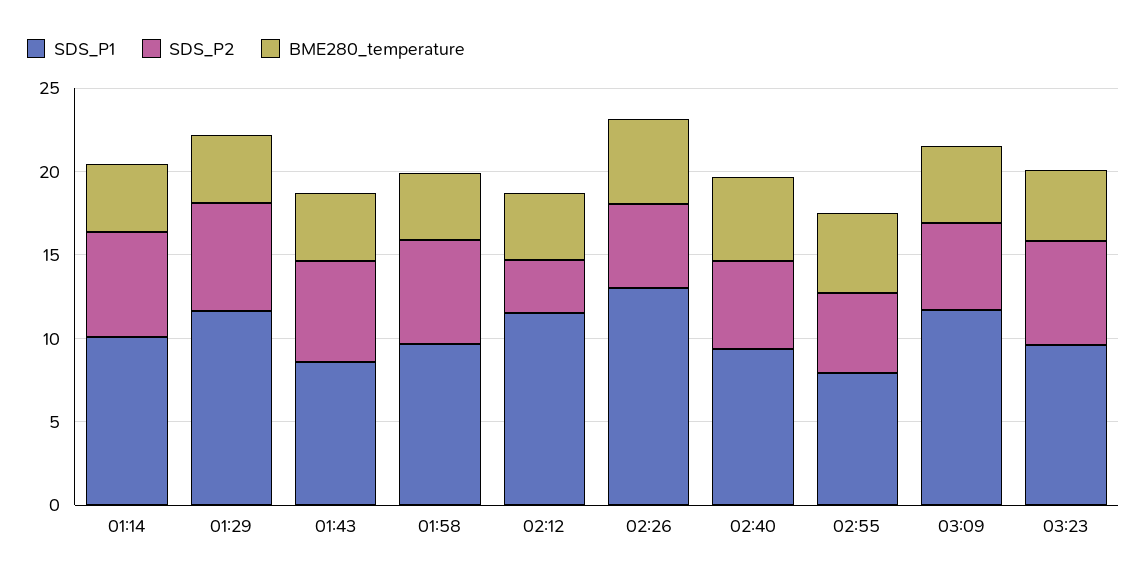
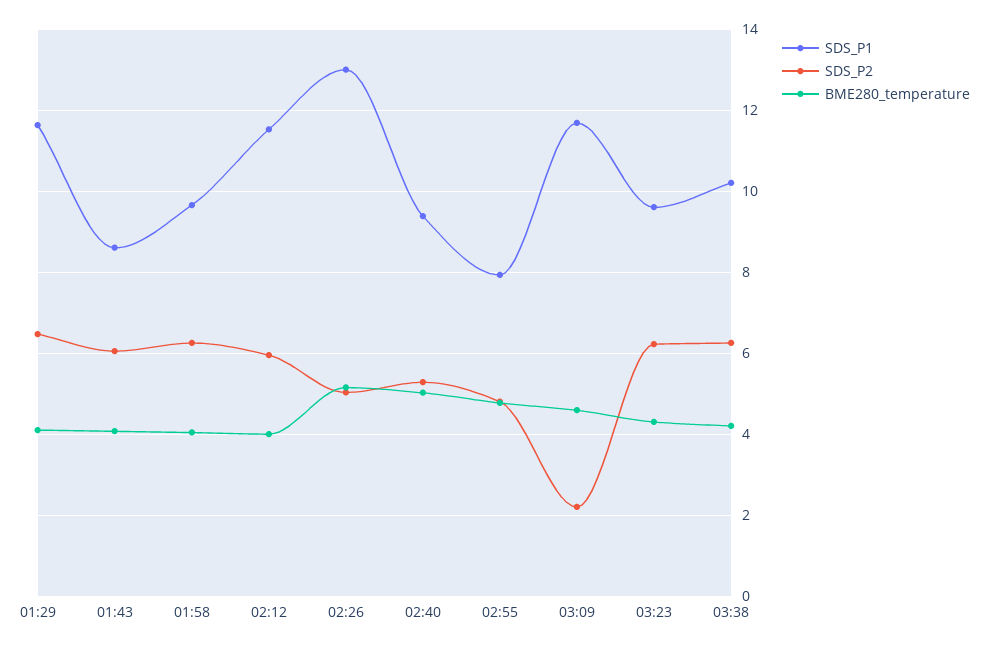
SDS_P1, 01:14: 10 -> none
SDS_P2, 01:14: 6 -> none
BME280_temperature, 01:14: 4 -> none
SDS_P2, 02:12: 3 -> 6
SDS_P2, 03:09: 5 -> 2.2
SDS_P1, 03:38: none -> 10.2
SDS_P2, 03:38: none -> 6.2
BME280_temperature, 03:38: none -> 4.2

